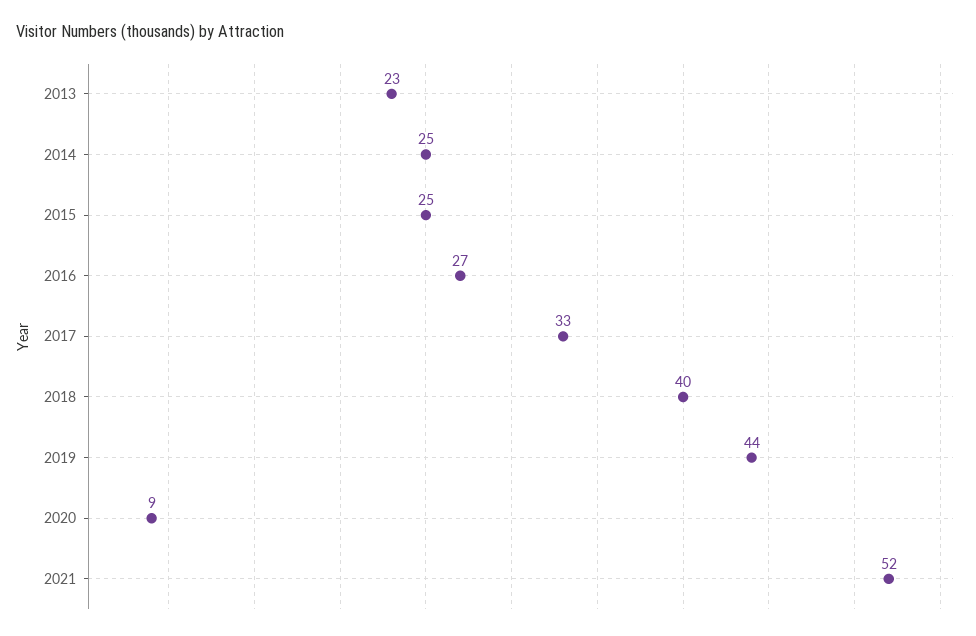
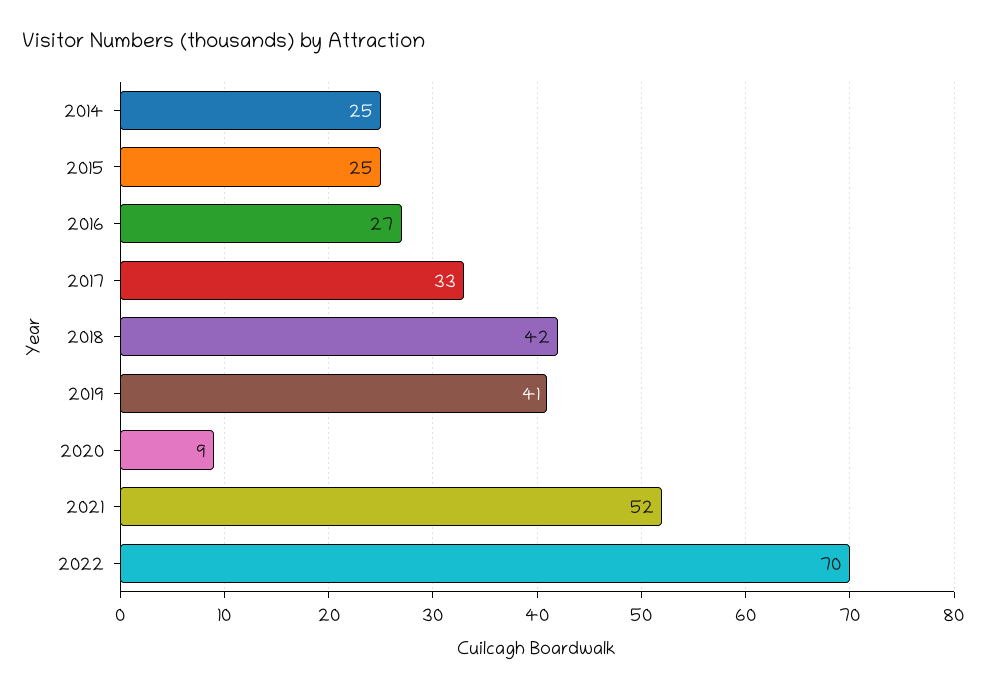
2013: 23 -> none
2018: 40 -> 42
2019: 44 -> 41
2022: none -> 70

